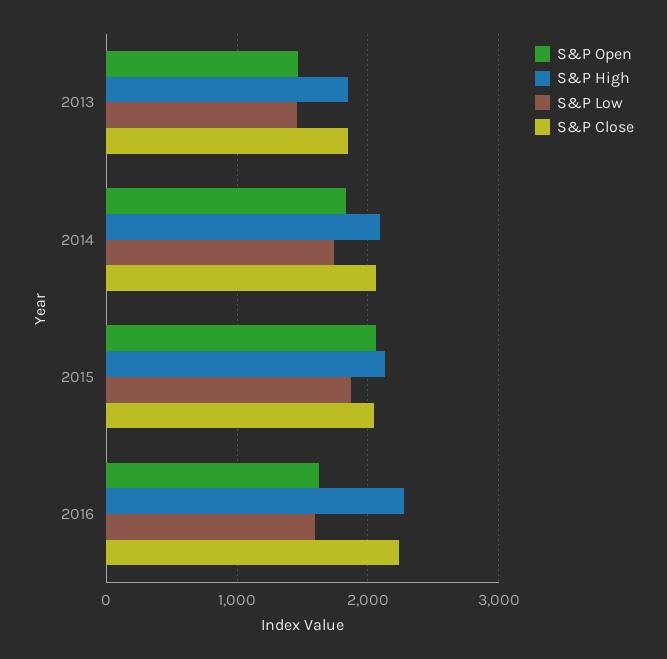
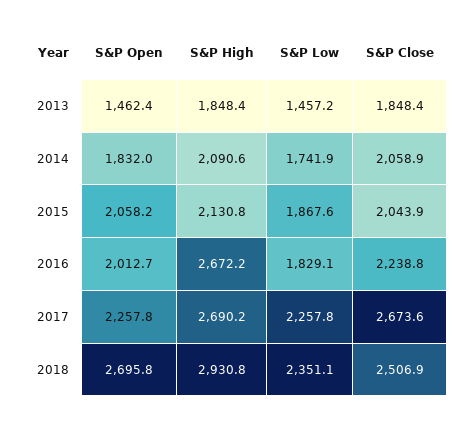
S&P Open, 2016: 1600 -> 2012.7
S&P High, 2016: 2300 -> 2672.2
S&P Low, 2016: 1600 -> 1829.1
S&P Open, 2017: none -> 2257.8
S&P High, 2017: none -> 2690.2
S&P Low, 2017: none -> 2257.8
S&P Close, 2017: none -> 2673.6
S&P Open, 2018: none -> 2695.8
S&P High, 2018: none -> 2930.8
S&P Low, 2018: none -> 2351.1
S&P Close, 2018: none -> 2506.9

